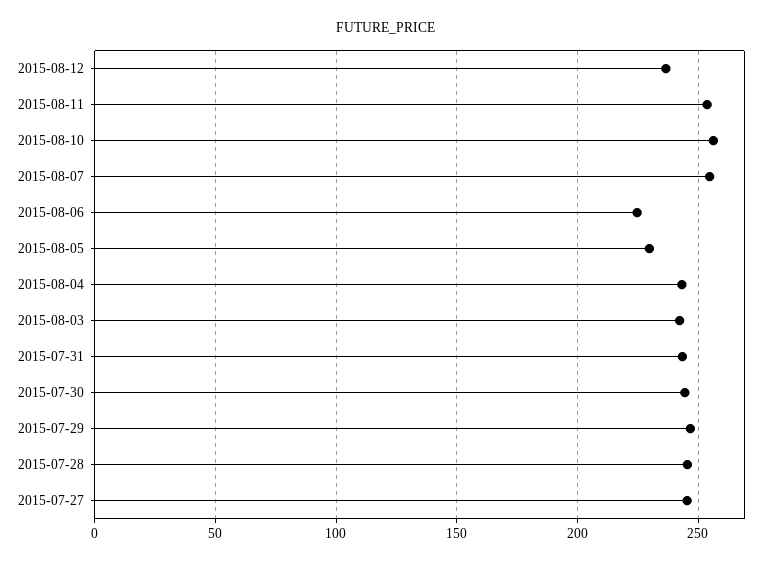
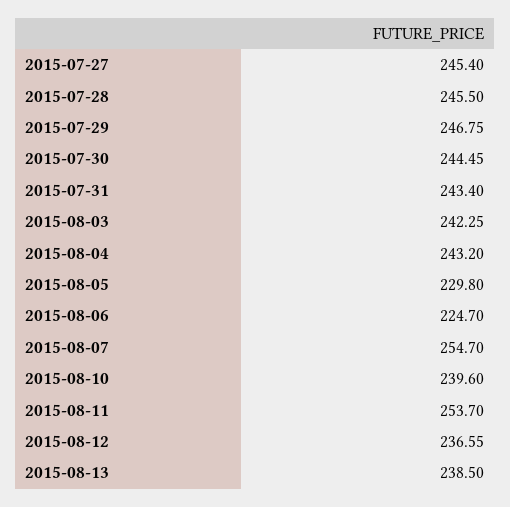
2015-08-10: 255 -> 239.6
2015-08-13: none -> 238.5

